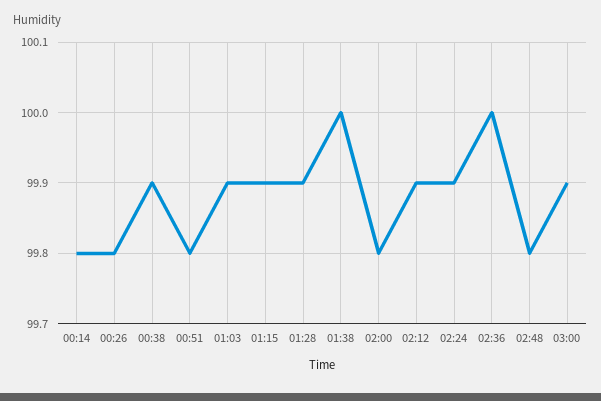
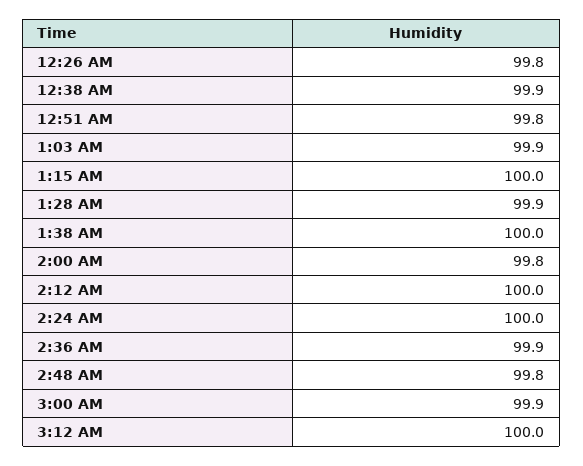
00:14: 99.8 -> none
01:15: 99.9 -> 100
02:12: 99.9 -> 100
02:24: 99.9 -> 100
02:36: 100 -> 99.9
3:12 AM: none -> 100

